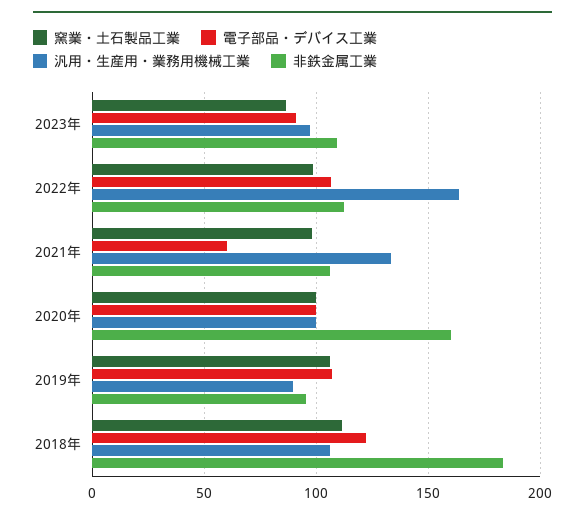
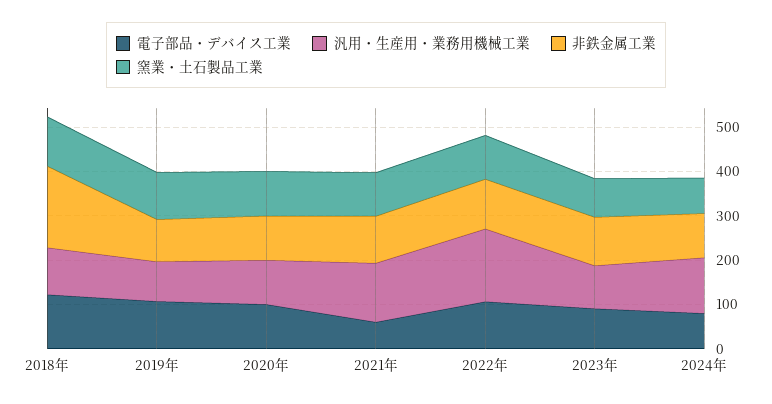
非鉄金属工業, 2020年: 160 -> 100
電子部品・デバイス工業, 2024年: none -> 80
汎用・生産用・業務用機械工業, 2024年: none -> 120
非鉄金属工業, 2024年: none -> 100
窯業・土石製品工業, 2024年: none -> 80

